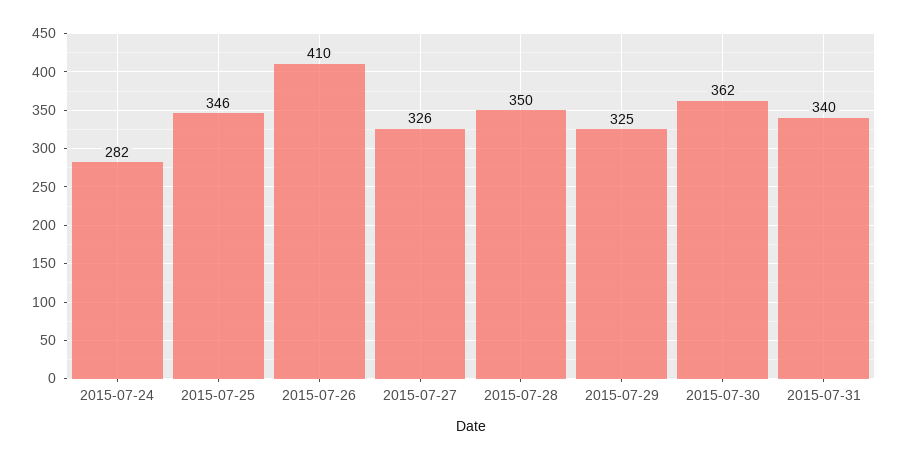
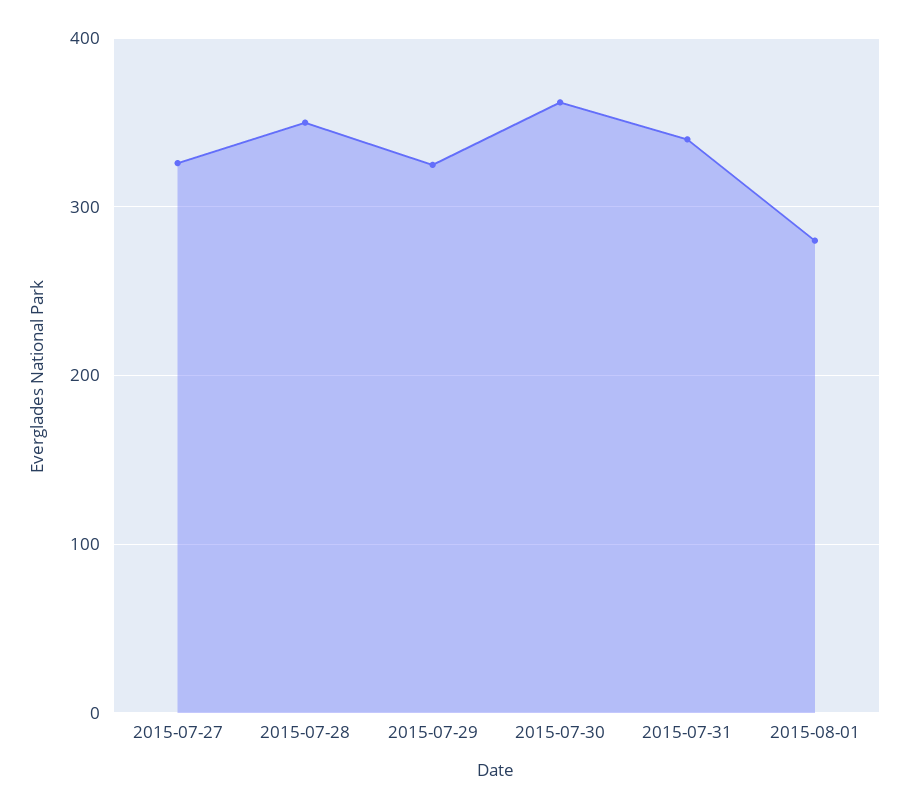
2015-07-24: 282 -> none
2015-07-25: 346 -> none
2015-07-26: 410 -> none
2015-08-01: none -> 280

